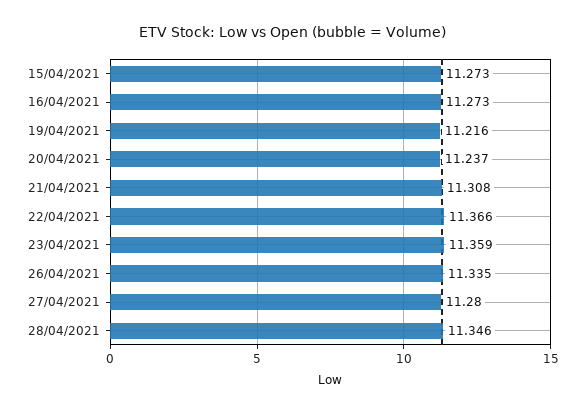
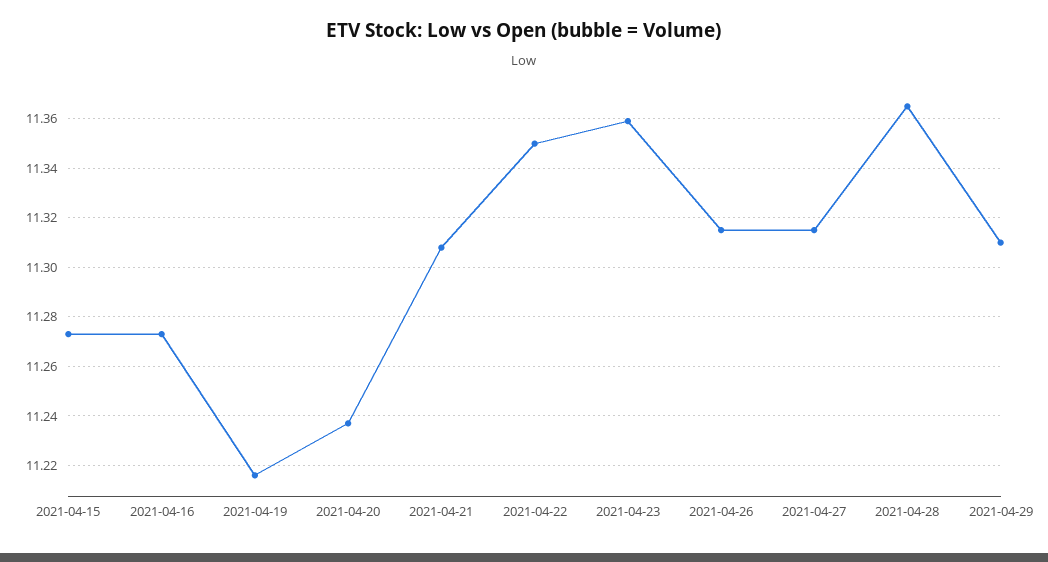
22/04/2021: 11.366 -> 11.35
26/04/2021: 11.335 -> 11.315
27/04/2021: 11.28 -> 11.315
28/04/2021: 11.346 -> 11.365
2021-04-29: none -> 11.31

